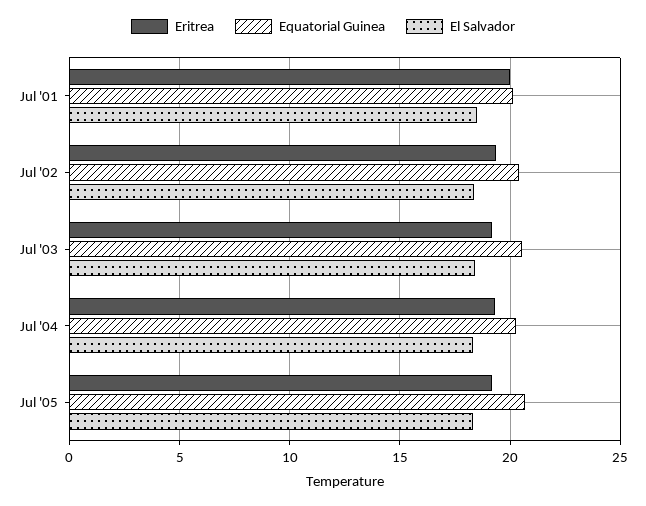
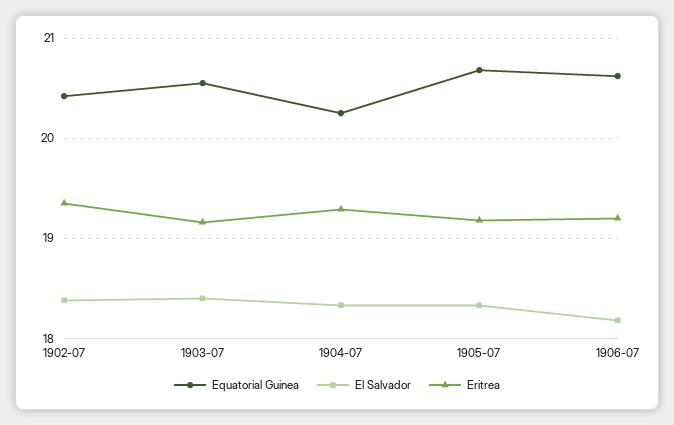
Eritrea, Jul '01: 20 -> none
Equatorial Guinea, Jul '01: 20 -> none
El Salvador, Jul '01: 18.5 -> none
Equatorial Guinea, 1906-07: none -> 20.6
El Salvador, 1906-07: none -> 18.2
Eritrea, 1906-07: none -> 19.2

